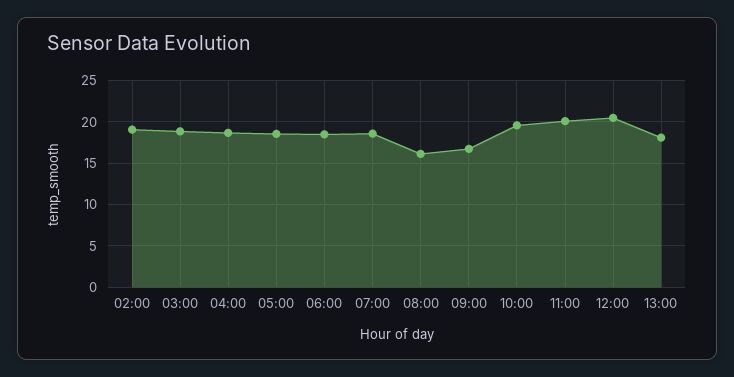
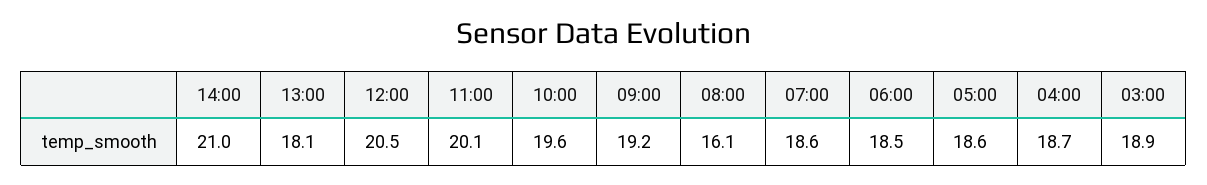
02:00: 19 -> none
09:00: 17 -> 19.2
14:00: none -> 21

